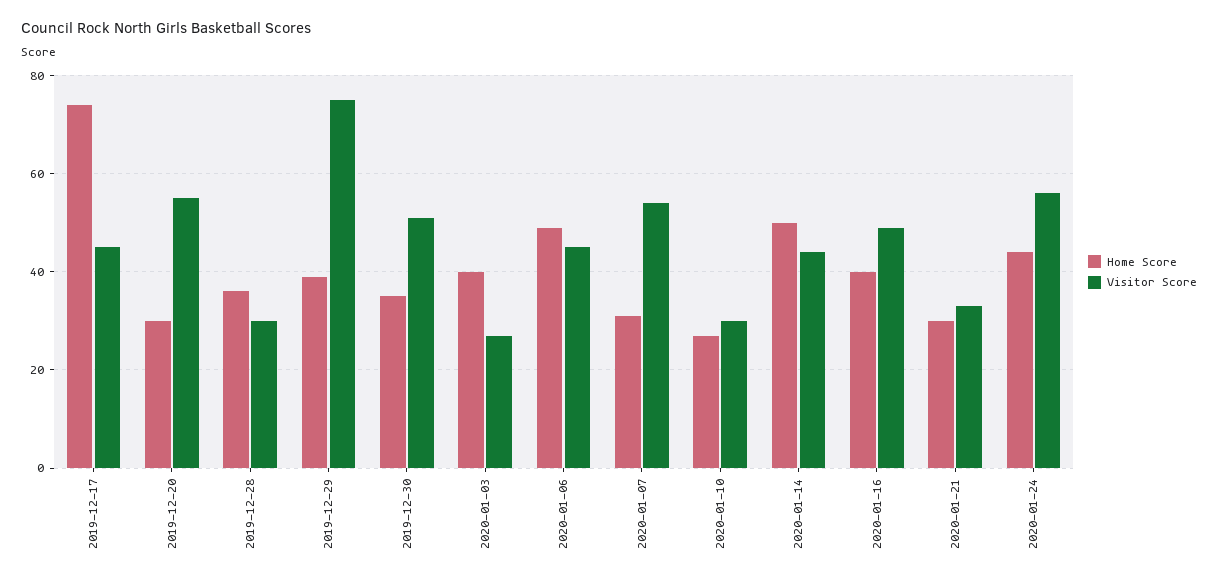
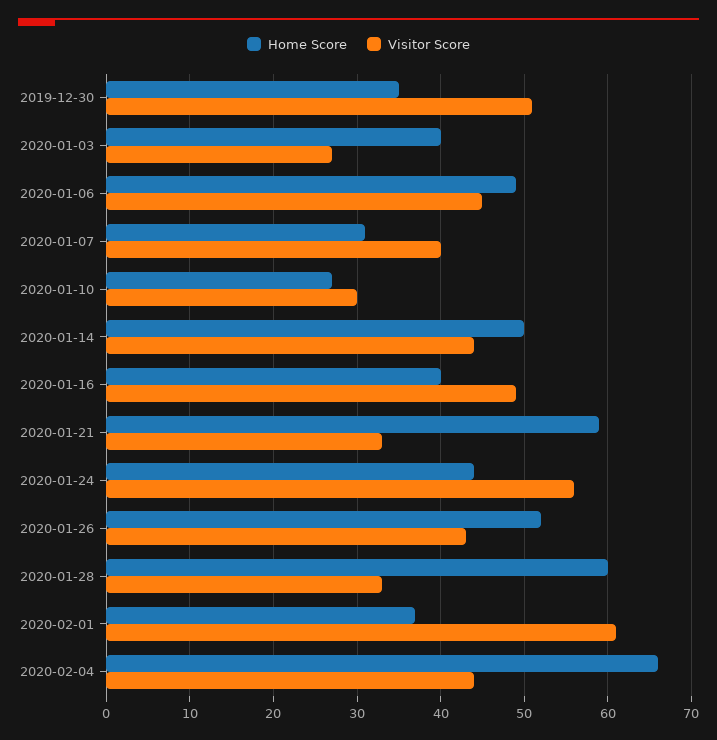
Home Score, 2019-12-17: 75 -> none
Visitor Score, 2019-12-17: 45 -> none
Home Score, 2019-12-20: 30 -> none
Visitor Score, 2019-12-20: 55 -> none
Home Score, 2019-12-28: 35 -> none
Visitor Score, 2019-12-28: 30 -> none
Home Score, 2019-12-29: 40 -> none
Visitor Score, 2019-12-29: 75 -> none
Visitor Score, 2020-01-07: 55 -> 40
Home Score, 2020-01-21: 30 -> 59
Home Score, 2020-01-26: none -> 52
Visitor Score, 2020-01-26: none -> 43
Home Score, 2020-01-28: none -> 60
Visitor Score, 2020-01-28: none -> 33
Home Score, 2020-02-01: none -> 37
Visitor Score, 2020-02-01: none -> 61
Home Score, 2020-02-04: none -> 66
Visitor Score, 2020-02-04: none -> 44

